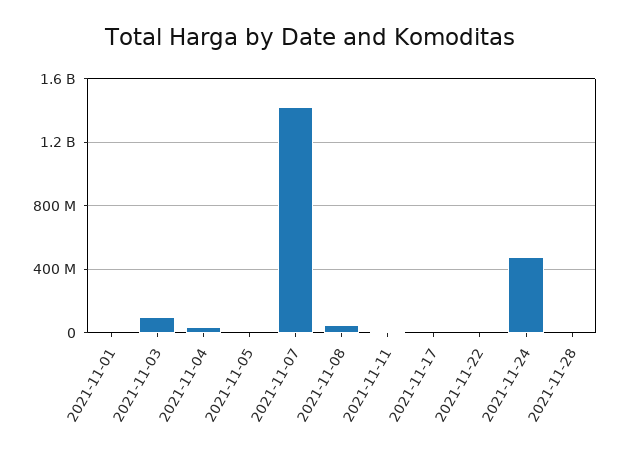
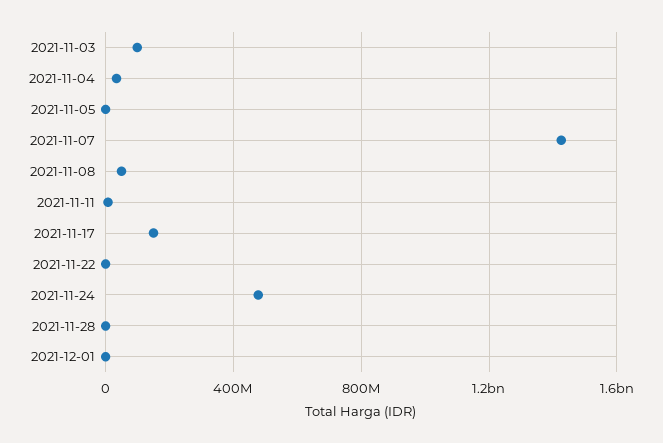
2021-11-01: 0 -> none
2021-11-17: 0 -> 150000000
2021-12-01: none -> 0

